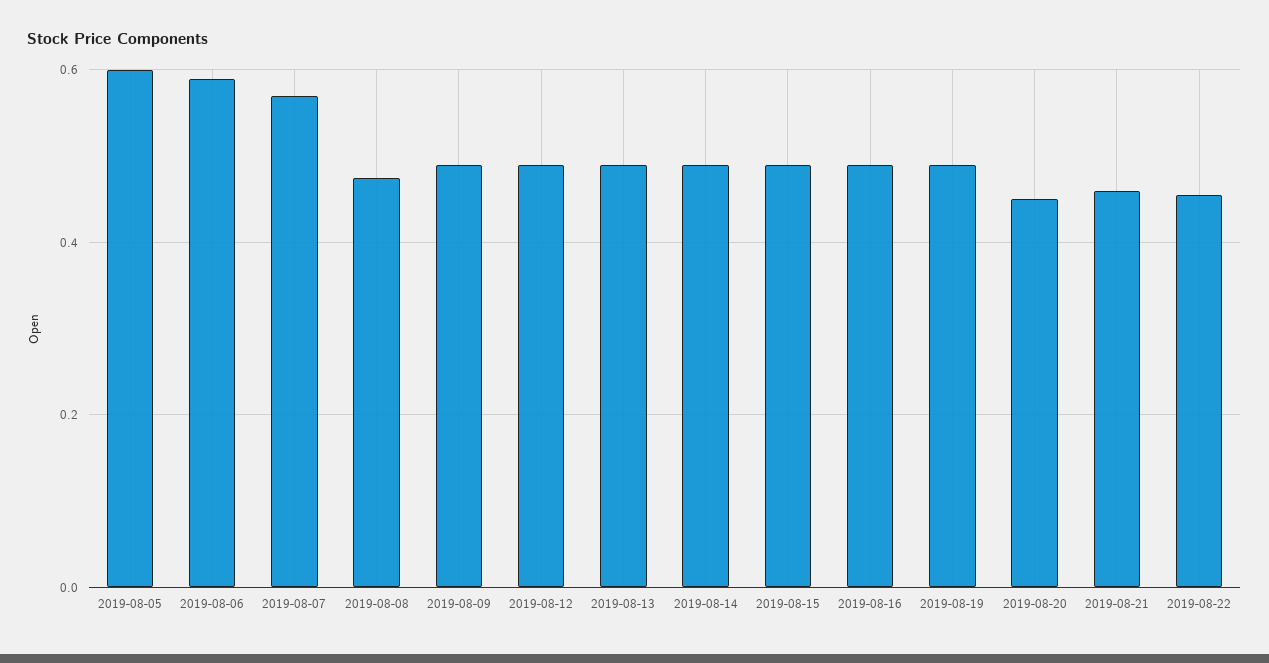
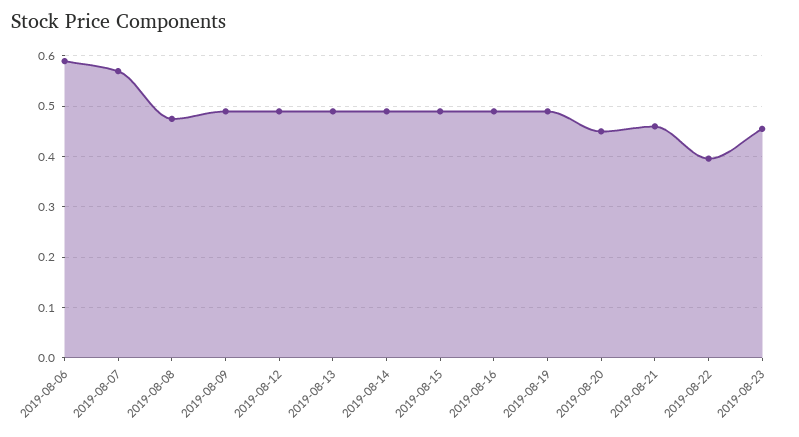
2019-08-05: 0.6 -> none
2019-08-22: 0.46 -> 0.4
2019-08-23: none -> 0.46

